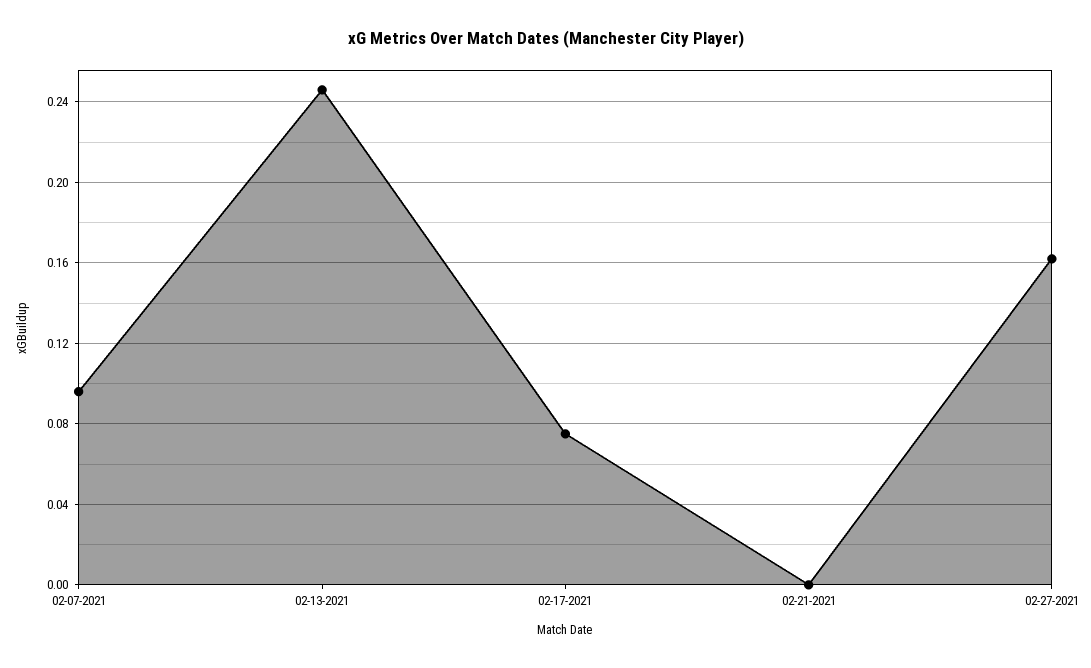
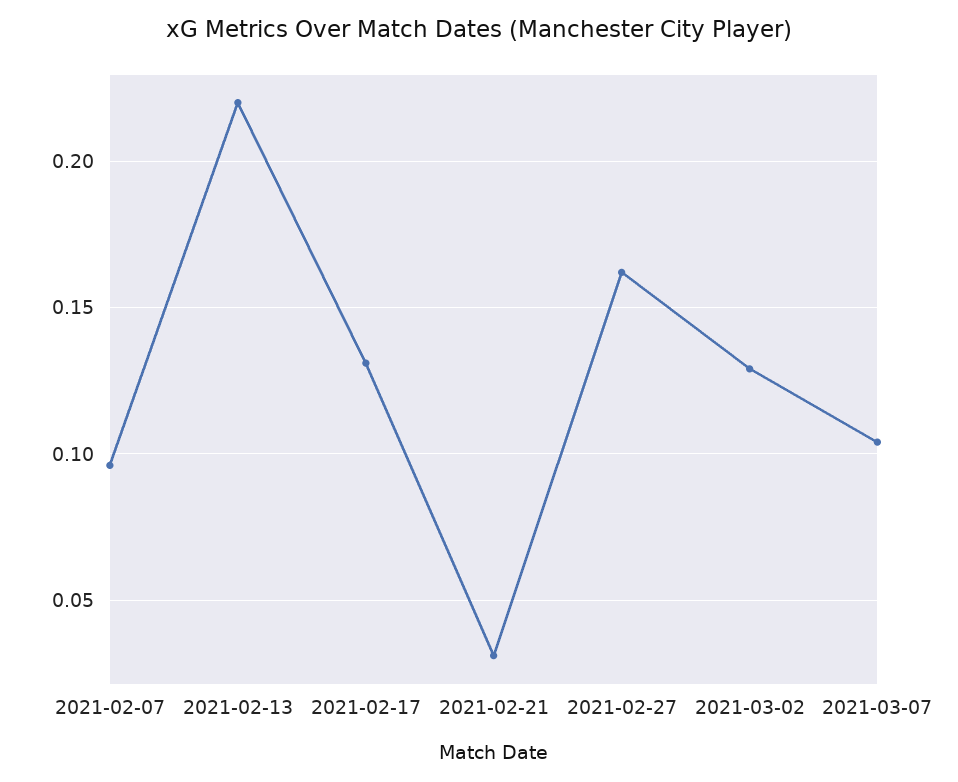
02-13-2021: 0.245 -> 0.22
02-17-2021: 0.075 -> 0.13
02-21-2021: 0 -> 0.03
2021-03-02: none -> 0.13
2021-03-07: none -> 0.105

